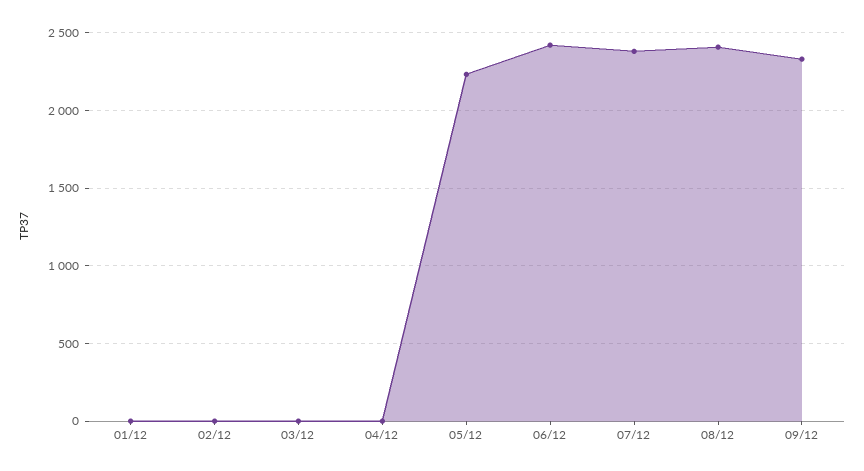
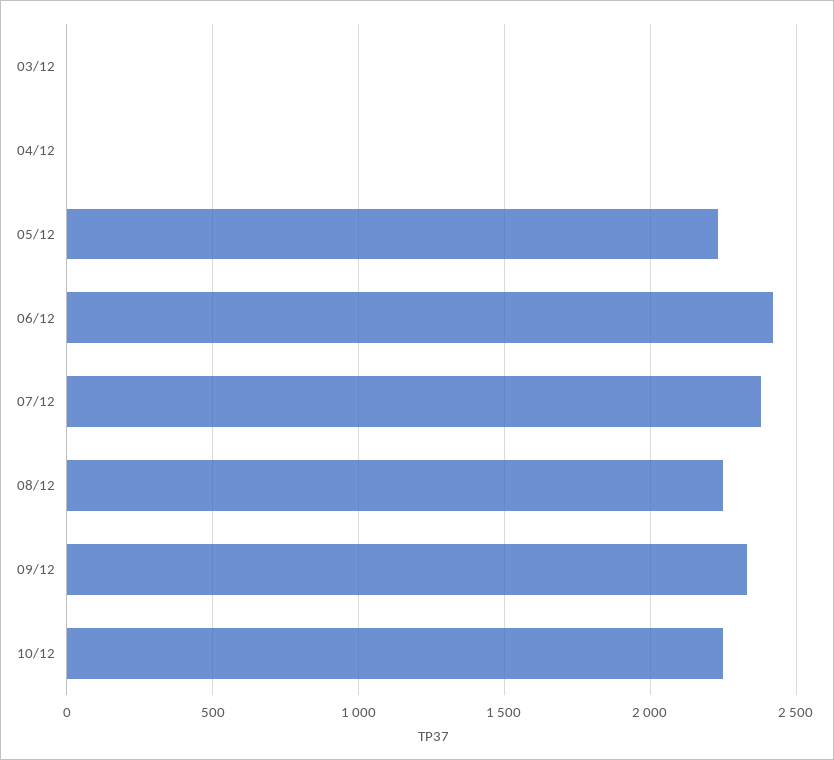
01/12: 0 -> none
02/12: 0 -> none
08/12: 2400 -> 2250
10/12: none -> 2250

